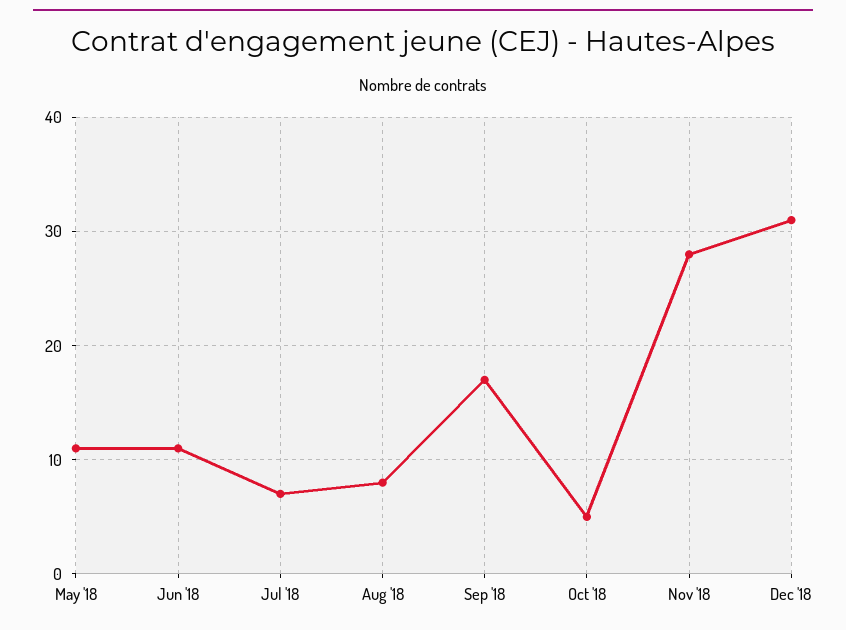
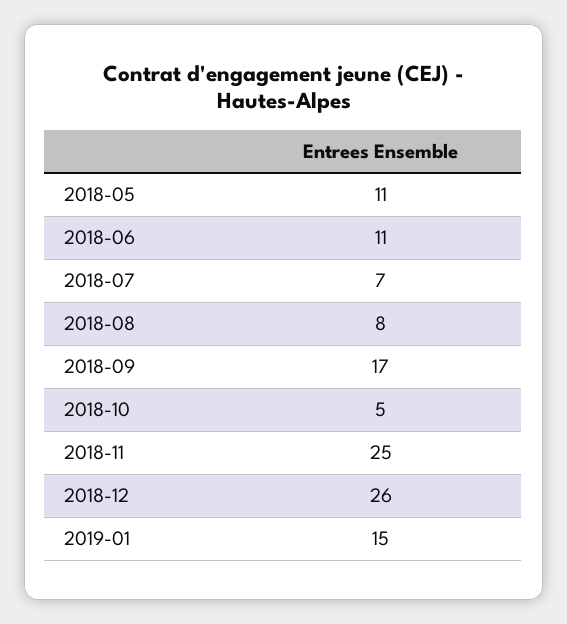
Nov '18: 28 -> 25
Dec '18: 31 -> 26
2019-01: none -> 15

